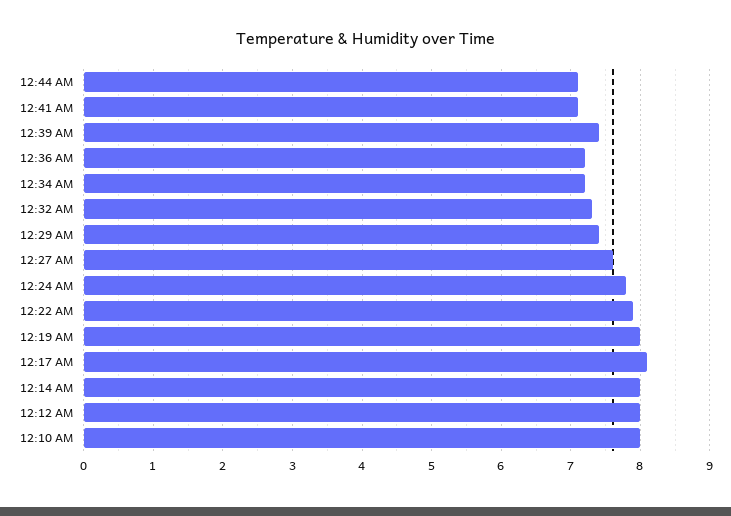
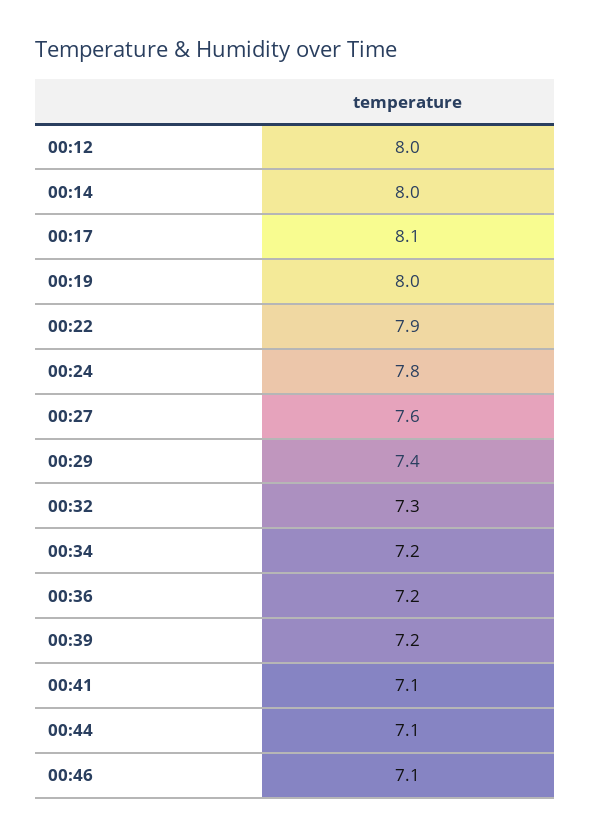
12:39 AM: 7.4 -> 7.2
12:10 AM: 8 -> none
00:46: none -> 7.1

